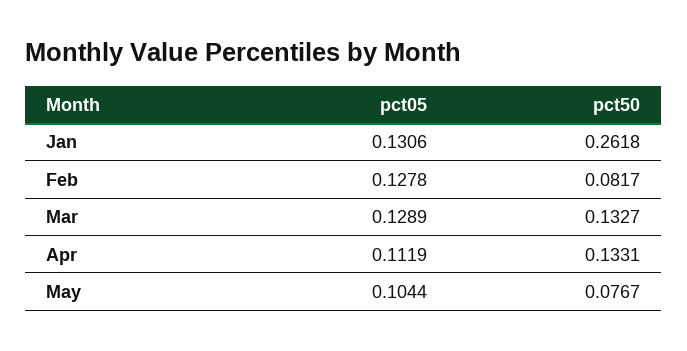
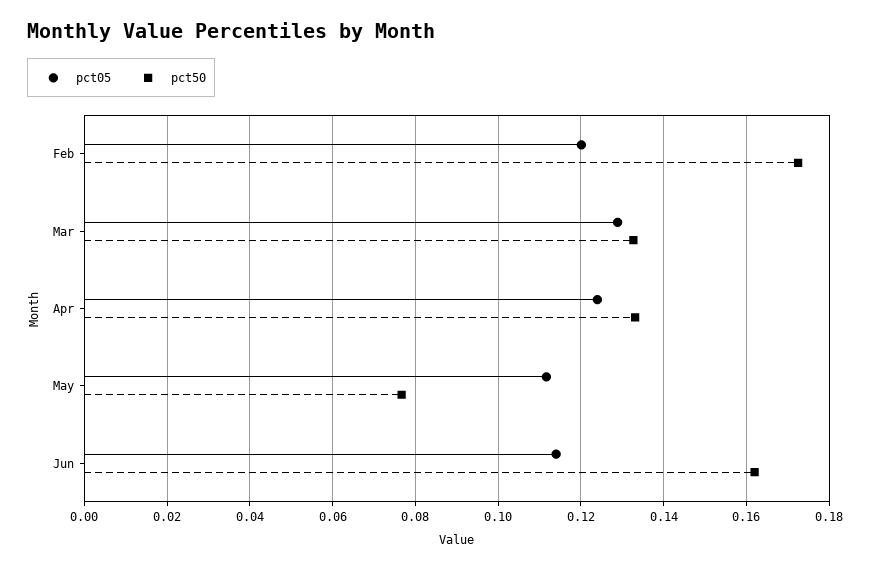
pct05, Jan: 0.1306 -> none
pct50, Jan: 0.2618 -> none
pct05, Feb: 0.1278 -> 0.12
pct50, Feb: 0.0817 -> 0.172
pct05, Apr: 0.1119 -> 0.124
pct05, May: 0.1044 -> 0.112
pct05, Jun: none -> 0.114
pct50, Jun: none -> 0.162

